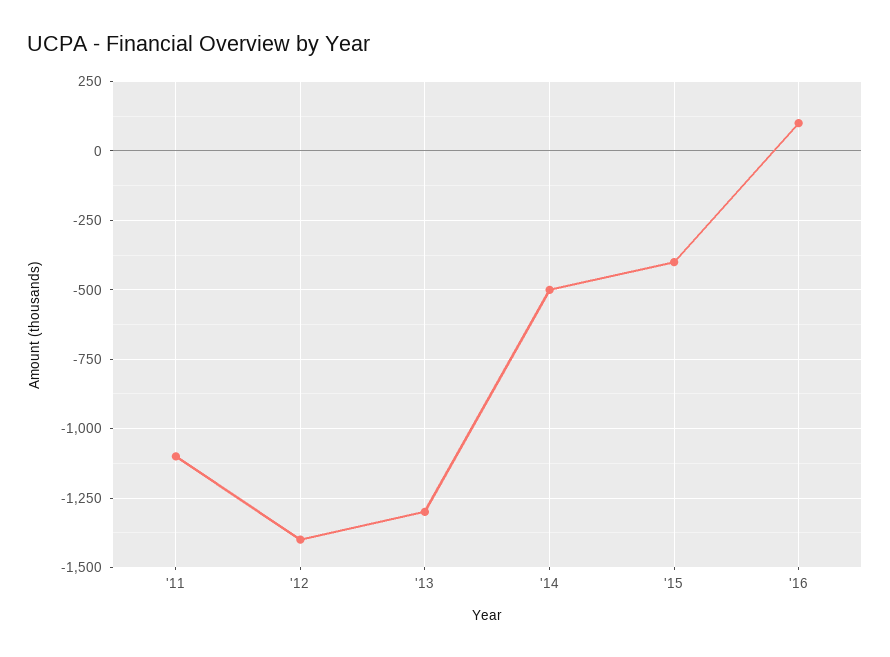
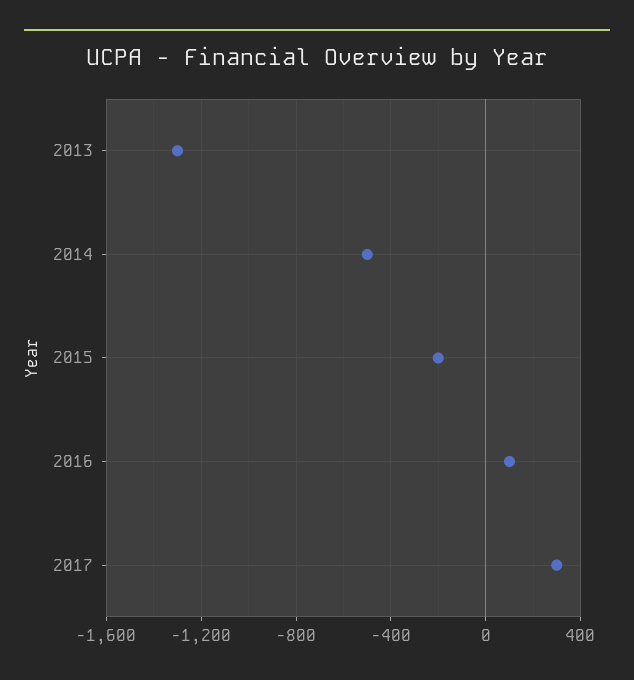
'11: -1100 -> none
'12: -1400 -> none
'15: -400 -> -200
2017: none -> 300

